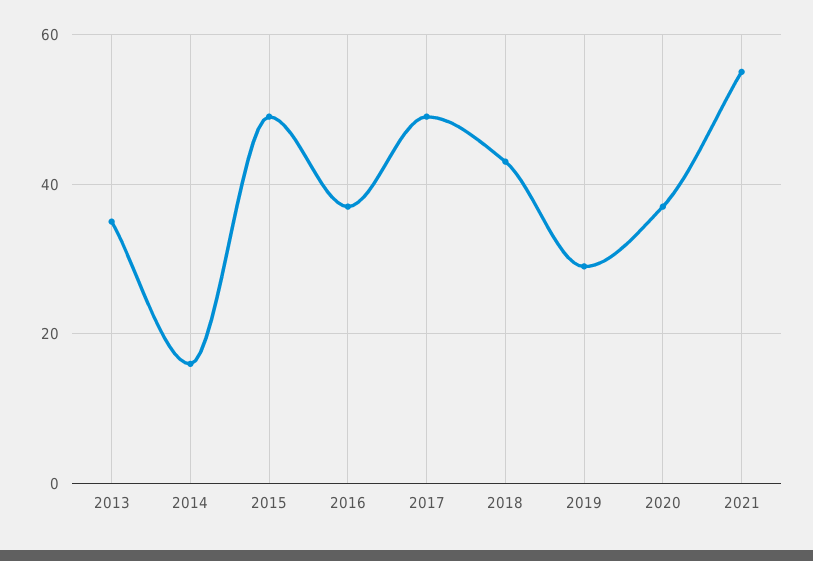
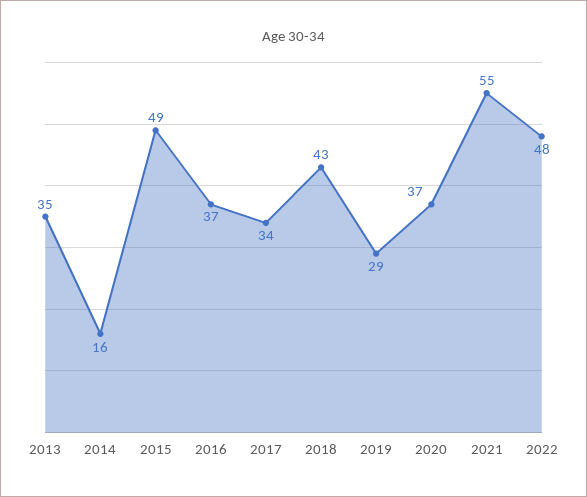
2017: 50 -> 34
2022: none -> 48

